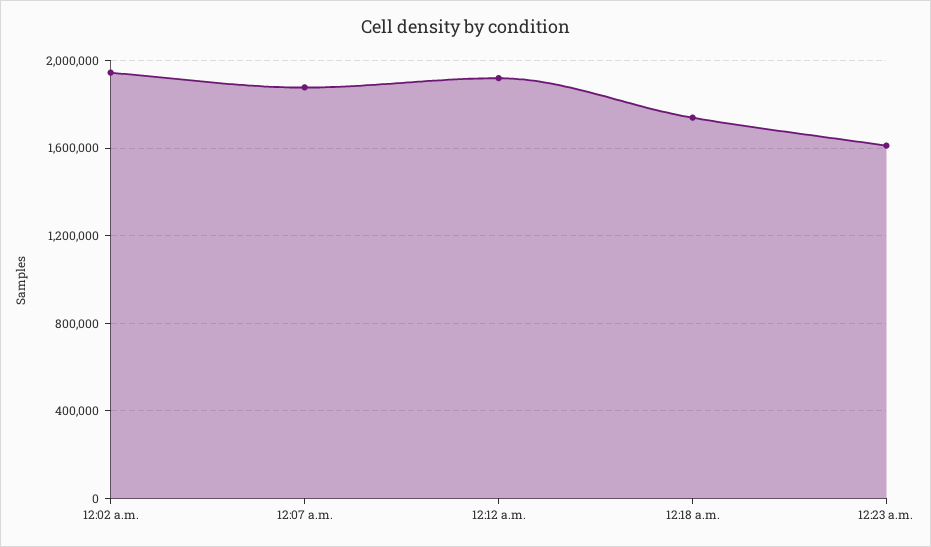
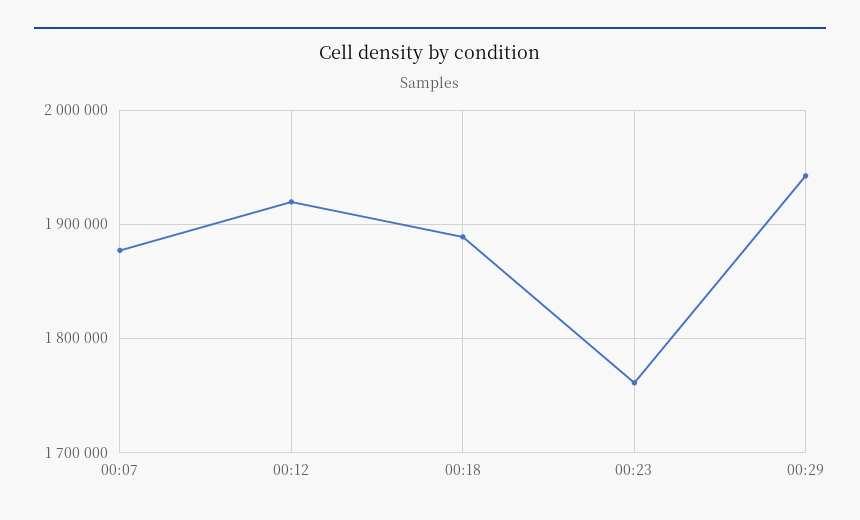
12:02 a.m.: 1950000 -> none
12:18 a.m.: 1750000 -> 1890000
12:23 a.m.: 1600000 -> 1760000
00:29: none -> 1940000

